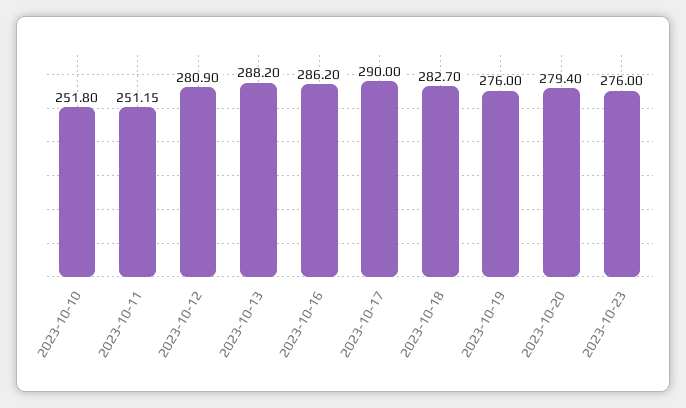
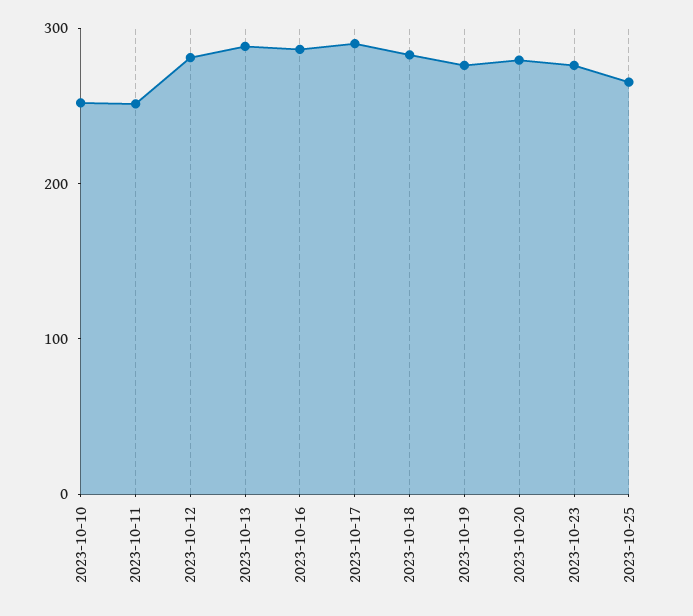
2023-10-25: none -> 260

